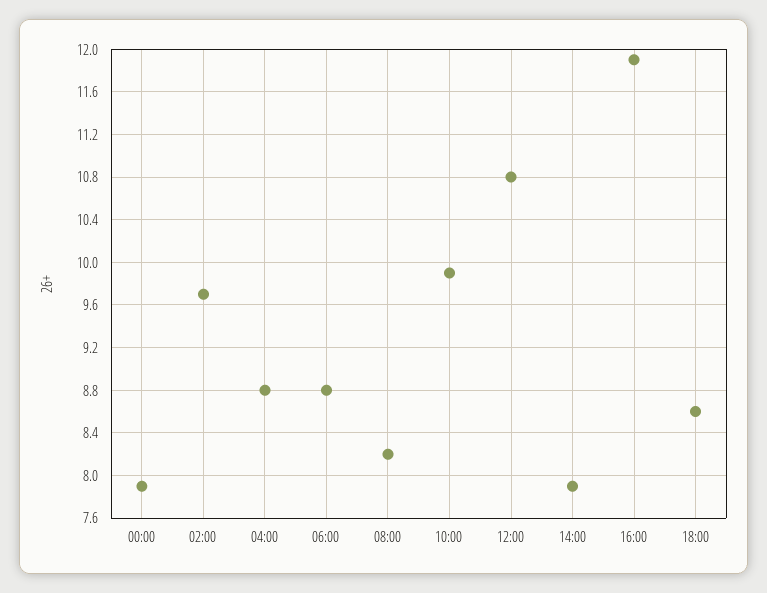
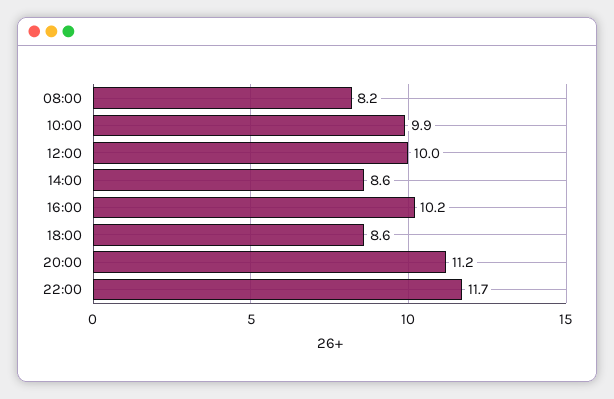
00:00: 7.9 -> none
02:00: 9.7 -> none
04:00: 8.8 -> none
06:00: 8.8 -> none
12:00: 10.8 -> 10
14:00: 7.9 -> 8.6
16:00: 11.9 -> 10.2
20:00: none -> 11.2
22:00: none -> 11.7

